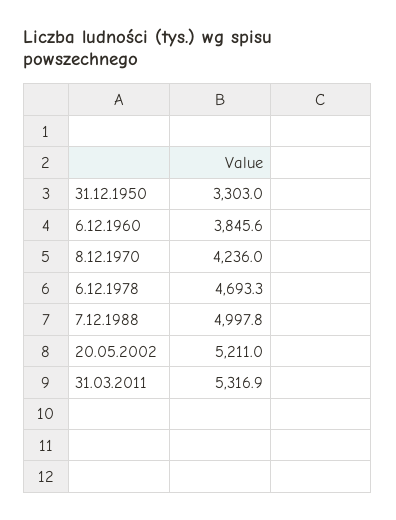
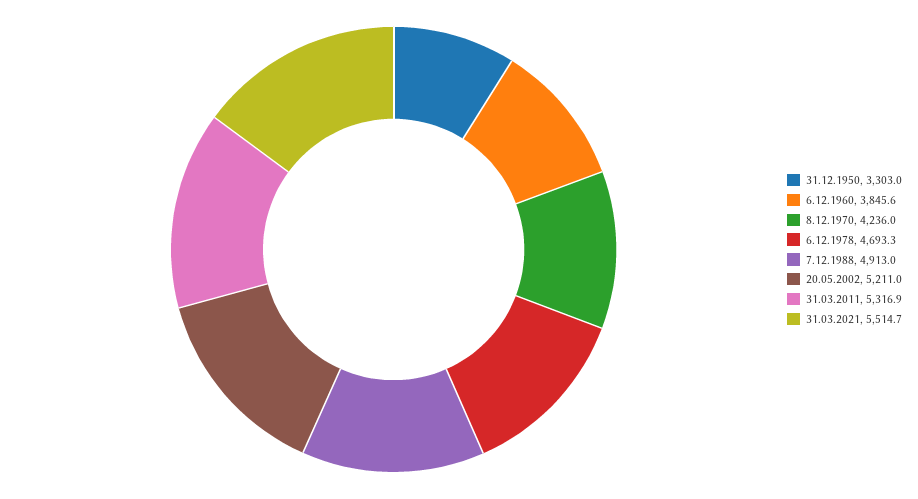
7.12.1988: 4997.8 -> 4913
31.03.2021: none -> 5514.7

